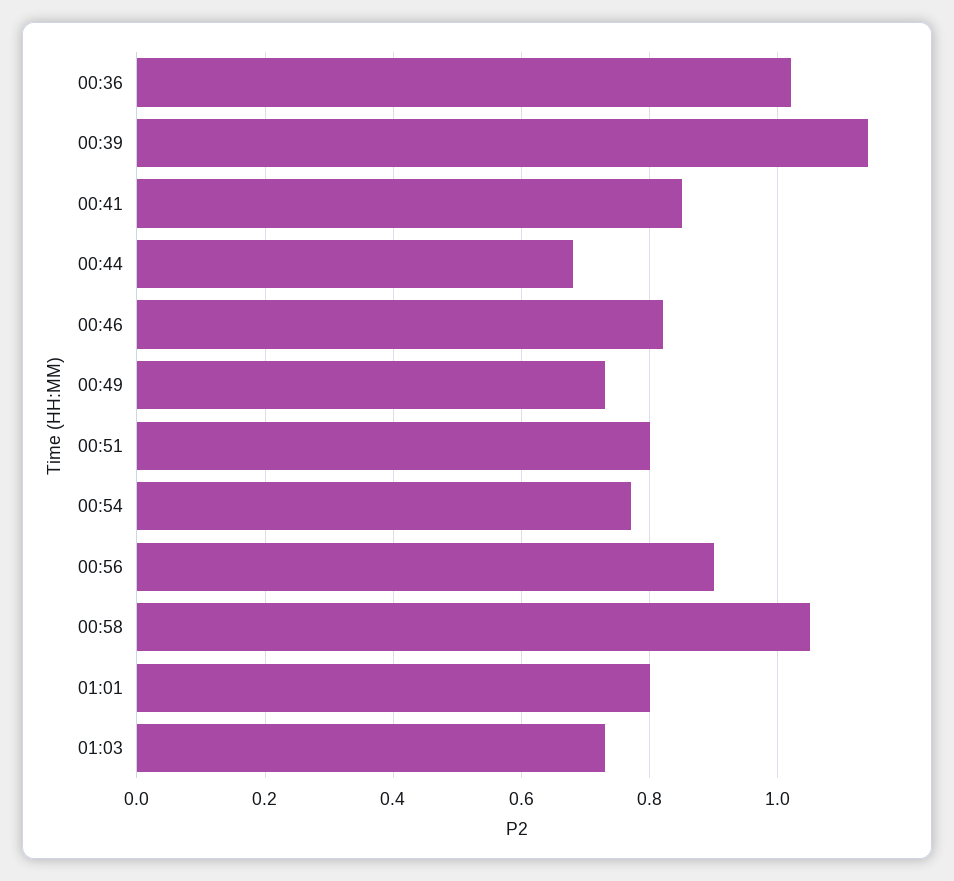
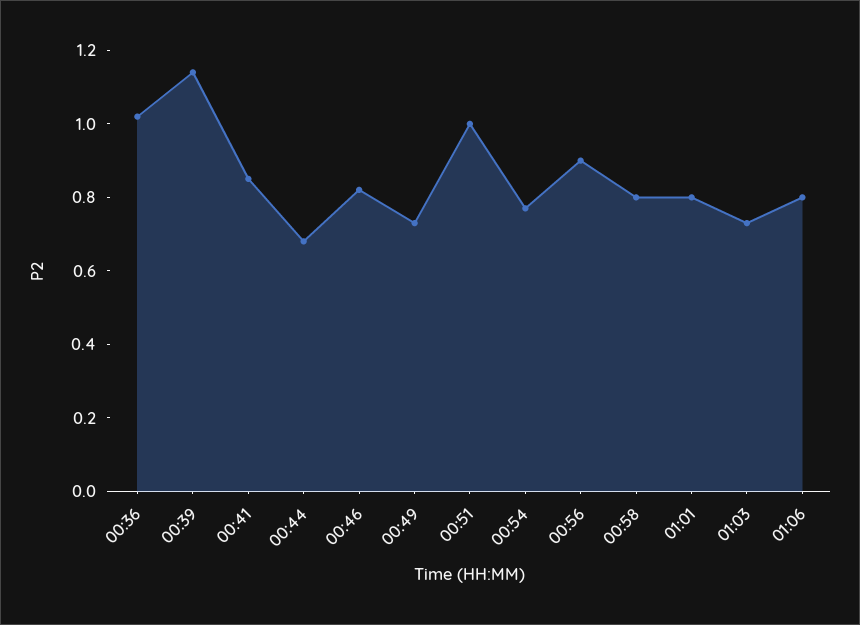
00:51: 0.8 -> 1
00:58: 1.05 -> 0.8
01:06: none -> 0.8

